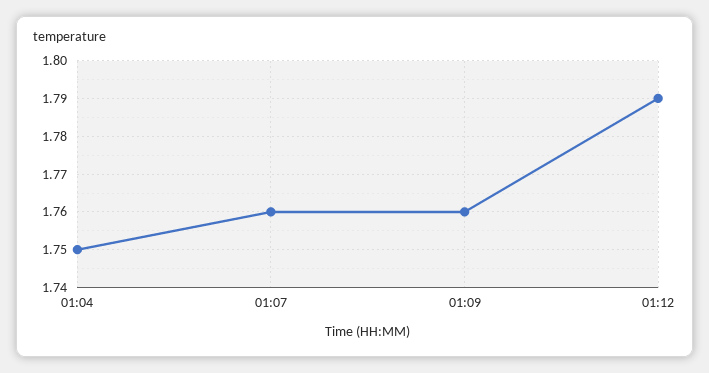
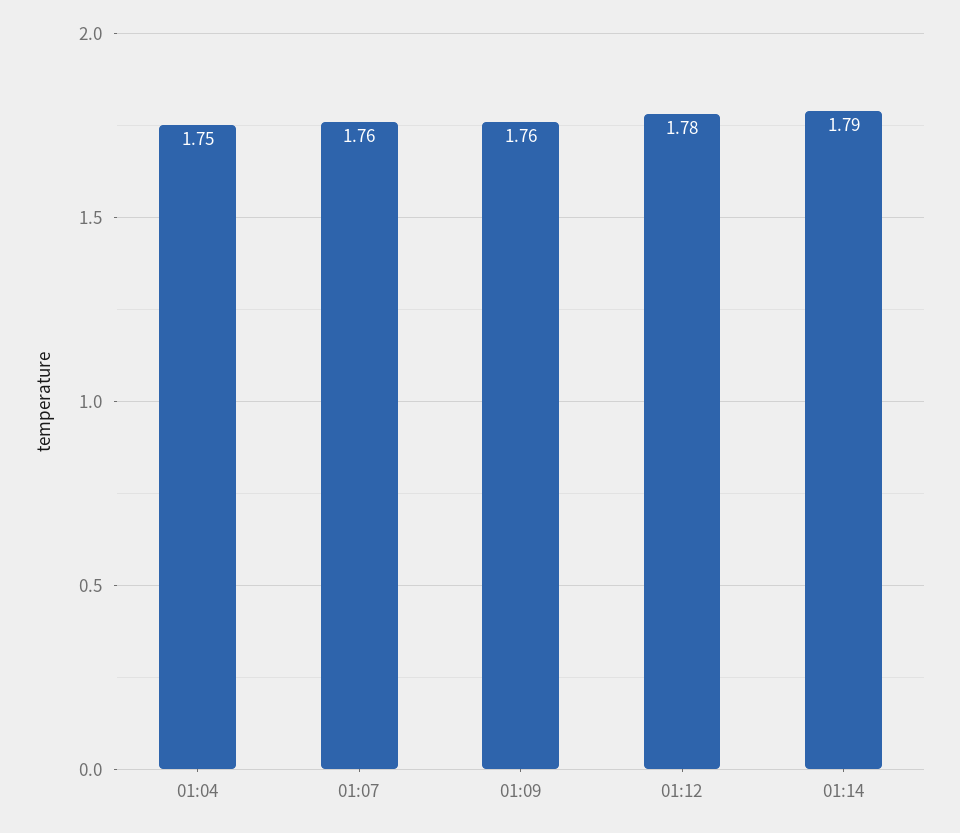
01:12: 1.79 -> 1.78
01:14: none -> 1.79

